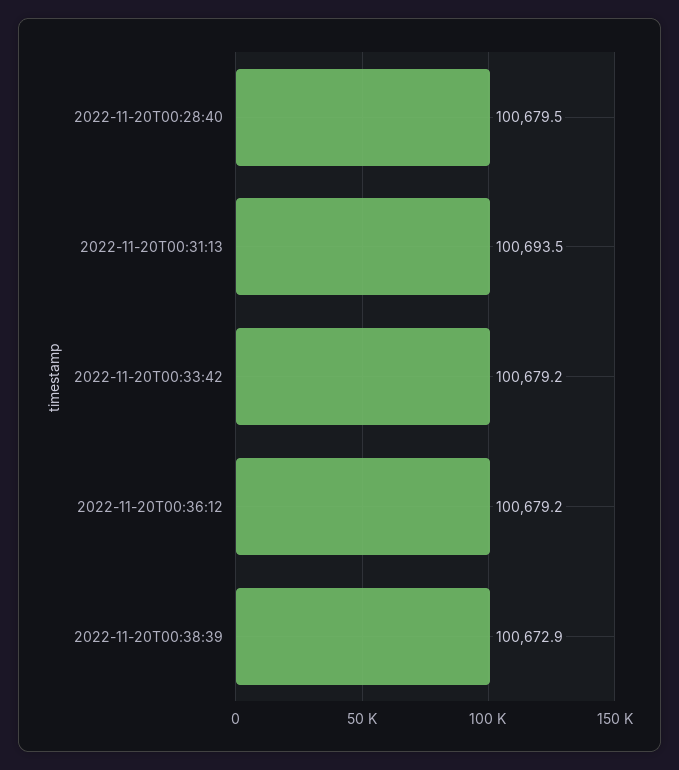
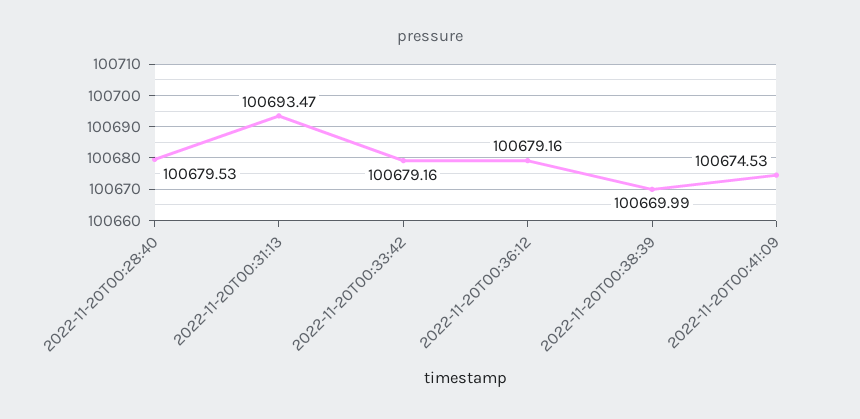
2022-11-20T00:38:39: 100672.9 -> 100669.99
2022-11-20T00:41:09: none -> 100674.53

